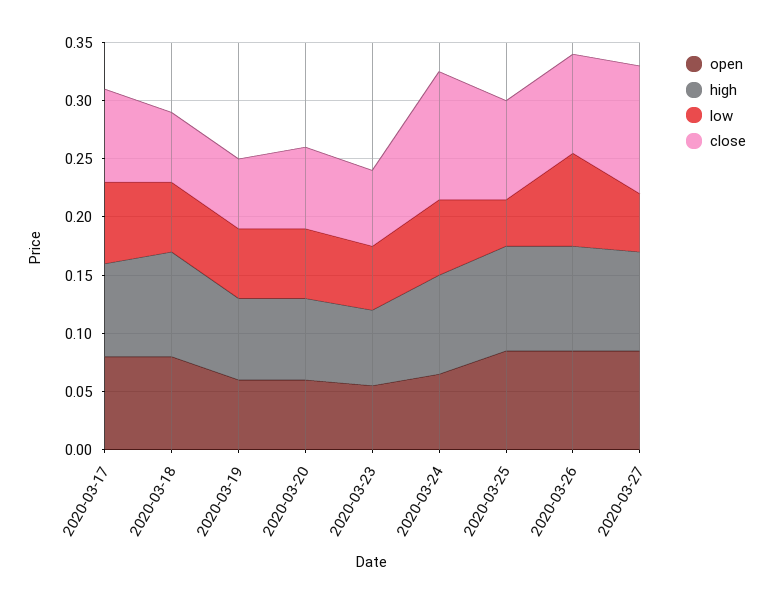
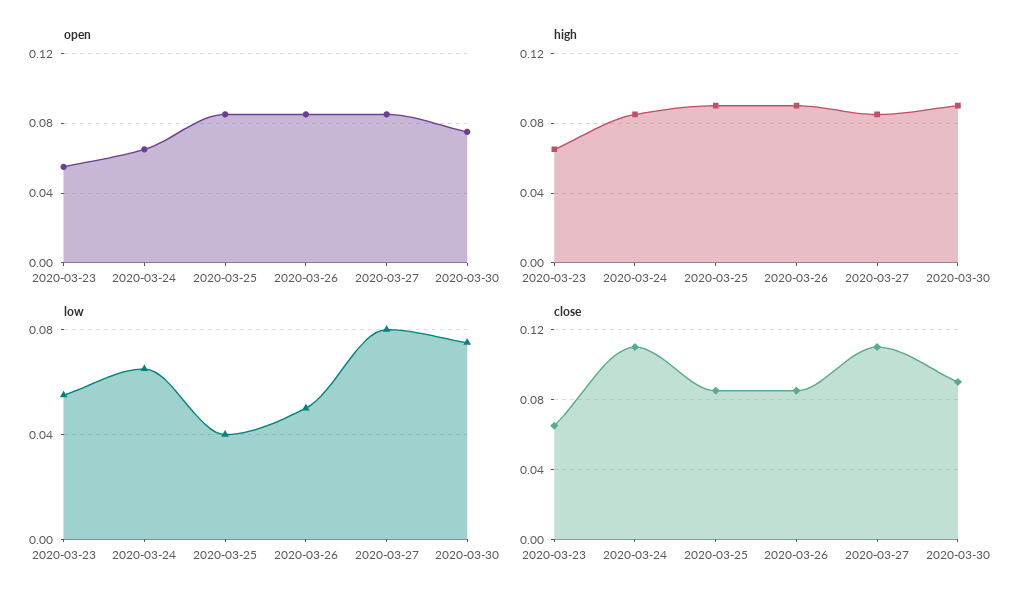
open, 2020-03-17: 0.08 -> none
high, 2020-03-17: 0.08 -> none
low, 2020-03-17: 0.07 -> none
close, 2020-03-17: 0.08 -> none
open, 2020-03-18: 0.08 -> none
high, 2020-03-18: 0.09 -> none
low, 2020-03-18: 0.06 -> none
close, 2020-03-18: 0.06 -> none
open, 2020-03-19: 0.06 -> none
high, 2020-03-19: 0.07 -> none
low, 2020-03-19: 0.06 -> none
close, 2020-03-19: 0.06 -> none
open, 2020-03-20: 0.06 -> none
high, 2020-03-20: 0.07 -> none
low, 2020-03-20: 0.06 -> none
close, 2020-03-20: 0.07 -> none
low, 2020-03-26: 0.08 -> 0.05
low, 2020-03-27: 0.05 -> 0.08
open, 2020-03-30: none -> 0.075
high, 2020-03-30: none -> 0.09
low, 2020-03-30: none -> 0.075
close, 2020-03-30: none -> 0.09

